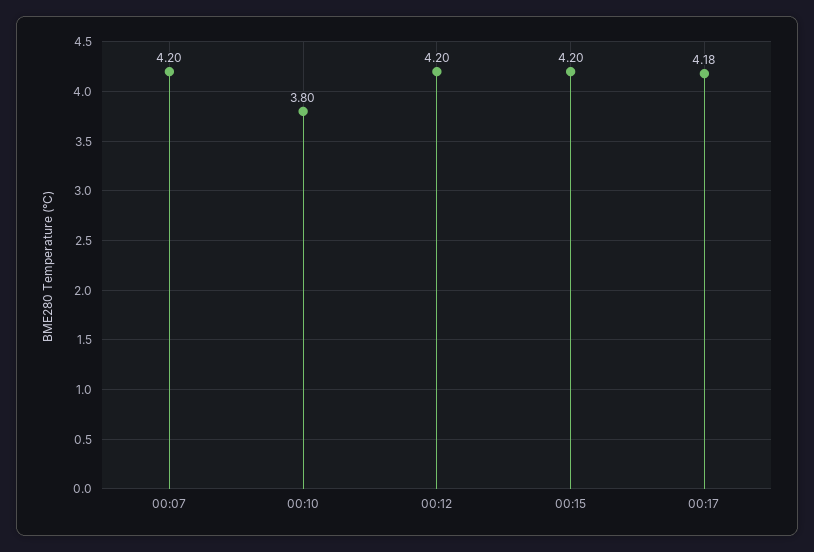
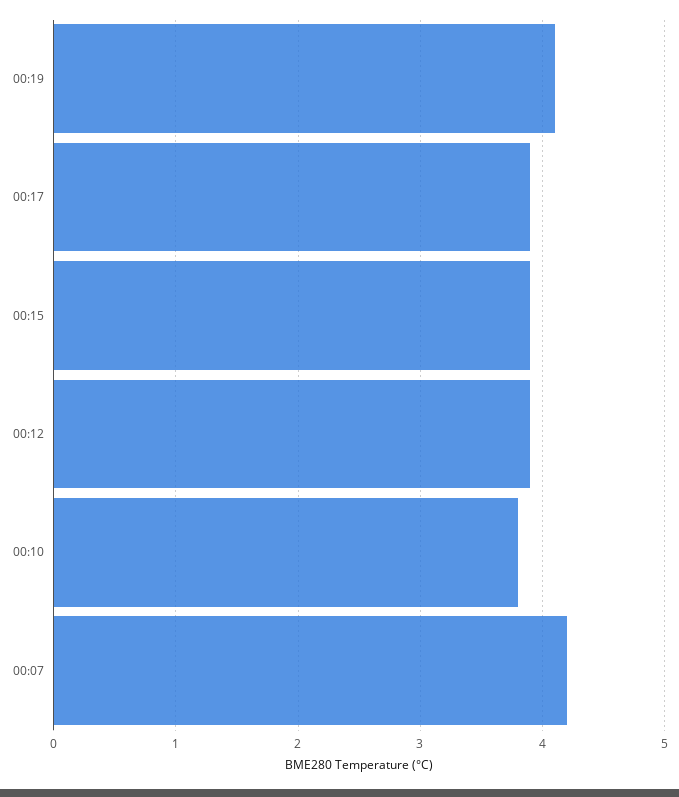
00:12: 4.2 -> 3.9
00:15: 4.2 -> 3.9
00:17: 4.18 -> 3.9
00:19: none -> 4.1

